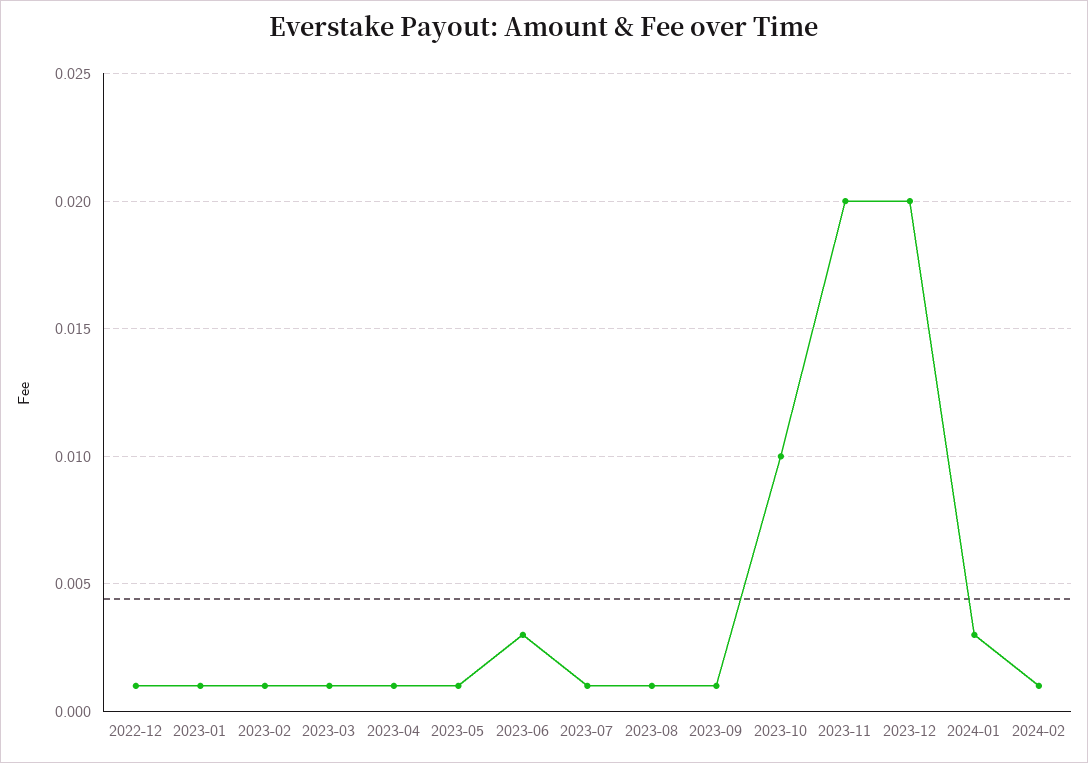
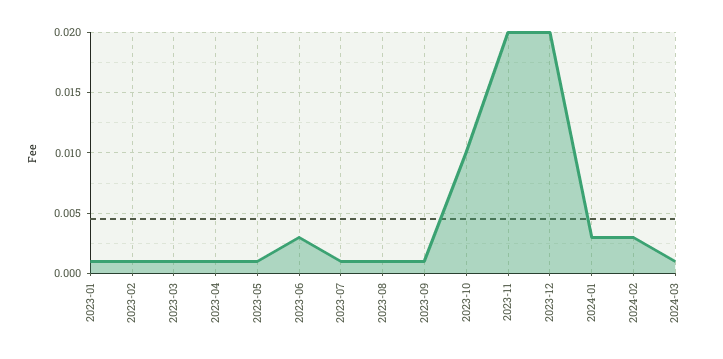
2022-12: 0.001 -> none
2024-02: 0.001 -> 0.003
2024-03: none -> 0.001

